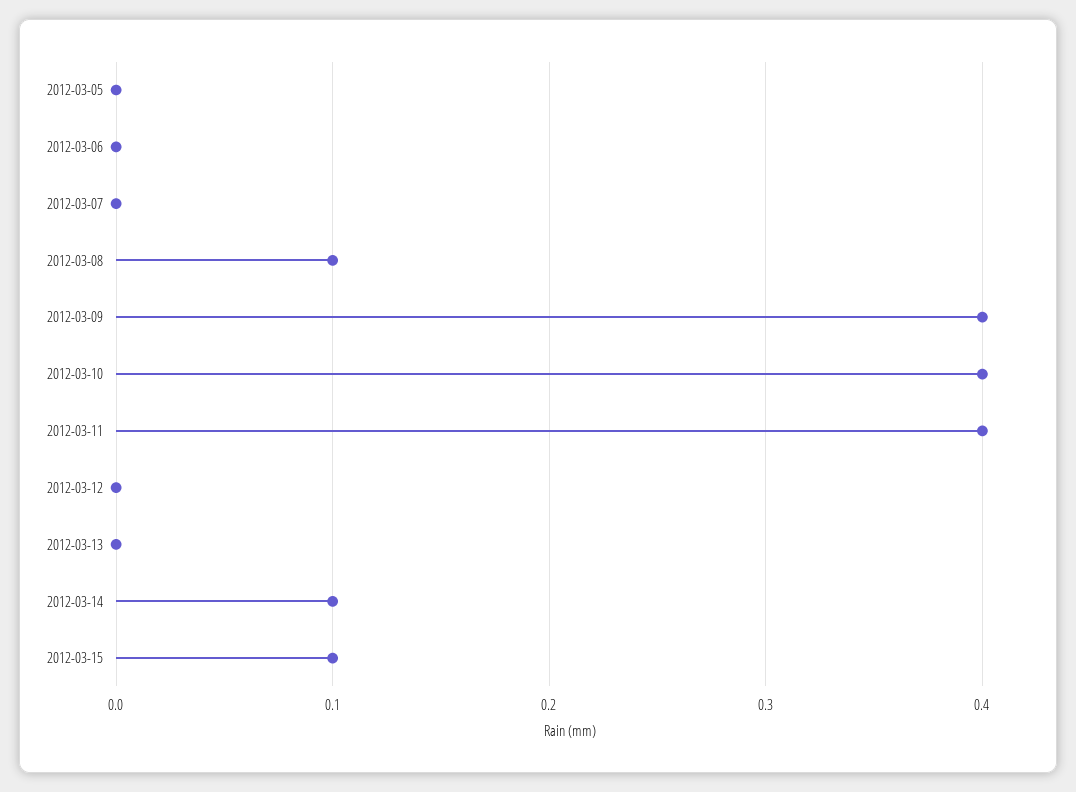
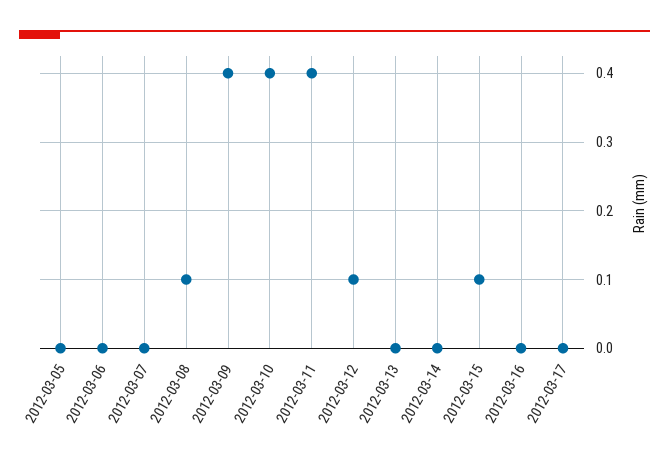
2012-03-12: 0 -> 0.1
2012-03-14: 0.1 -> 0
2012-03-16: none -> 0
2012-03-17: none -> 0

